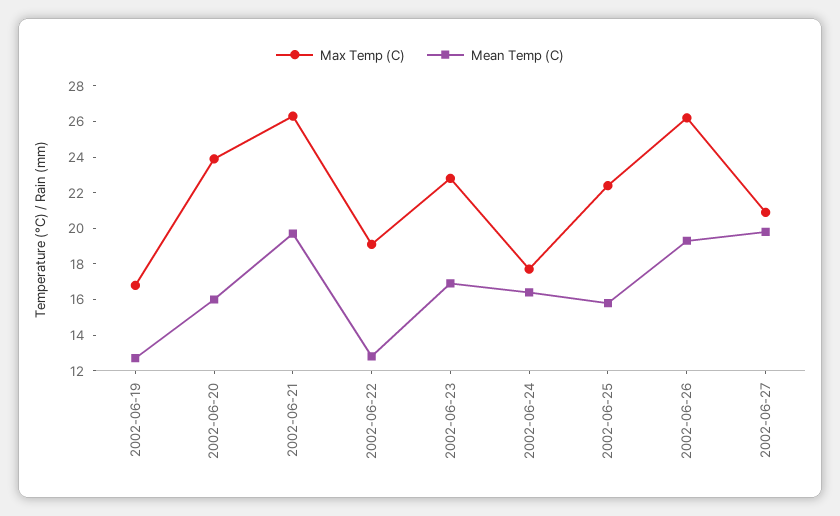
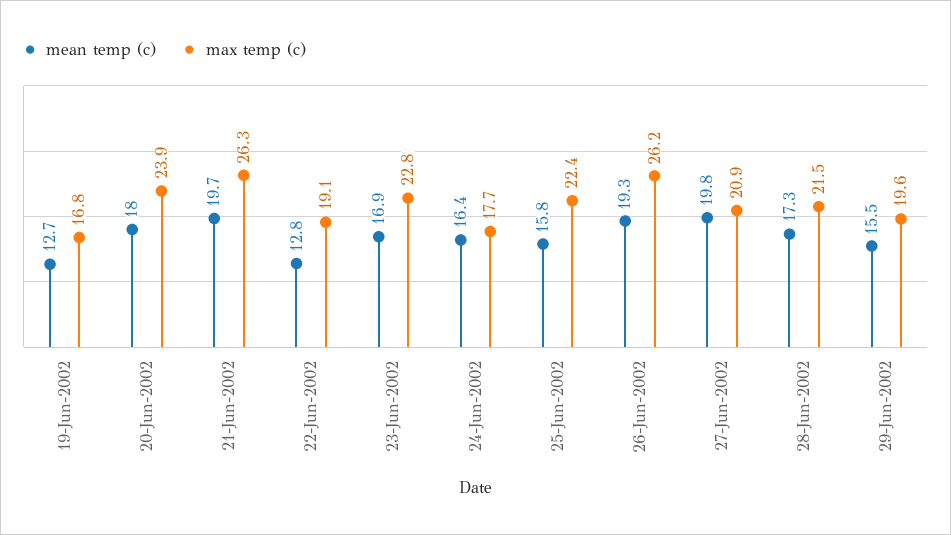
Mean Temp (C), 2002-06-20: 16 -> 18
Mean Temp (C), 28-Jun-2002: none -> 17.3
Max Temp (C), 28-Jun-2002: none -> 21.5
Mean Temp (C), 29-Jun-2002: none -> 15.5
Max Temp (C), 29-Jun-2002: none -> 19.6

